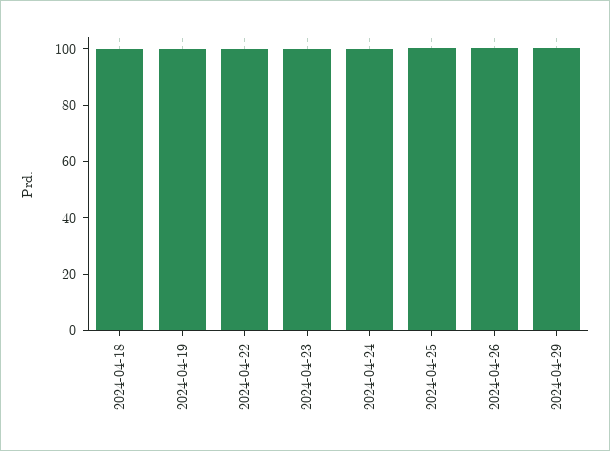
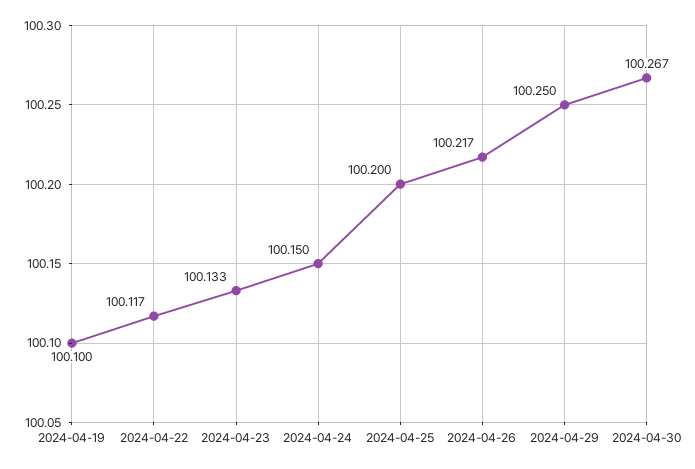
2024-04-18: 100 -> none
2024-04-30: none -> 100.267

